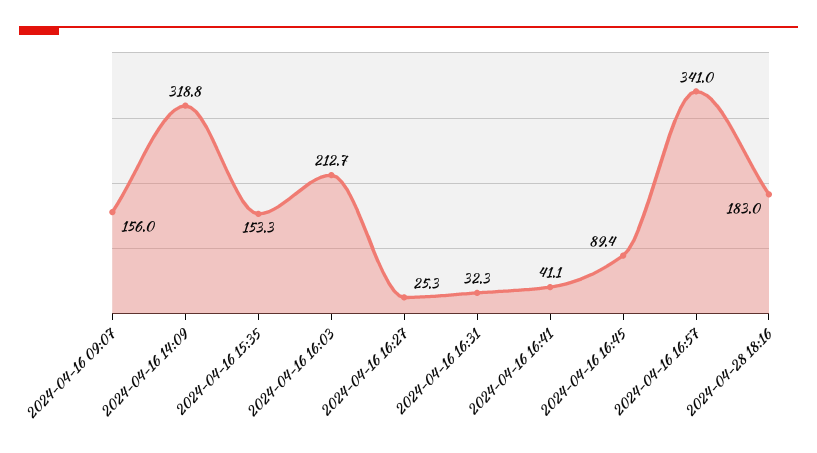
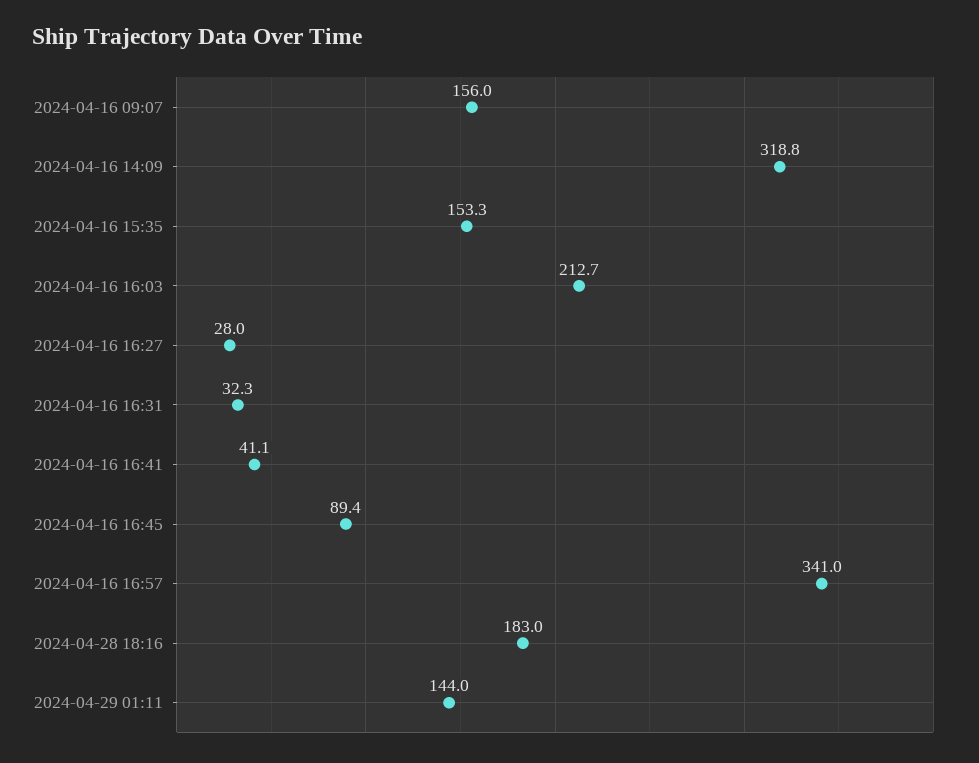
2024-04-16 16:27: 25.3 -> 28
2024-04-29 01:11: none -> 144

